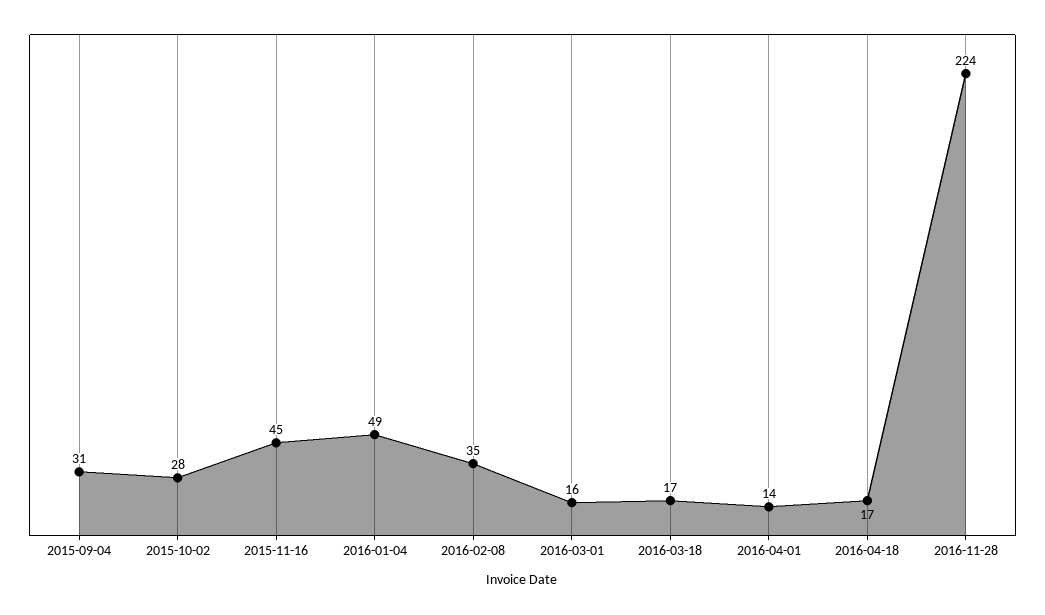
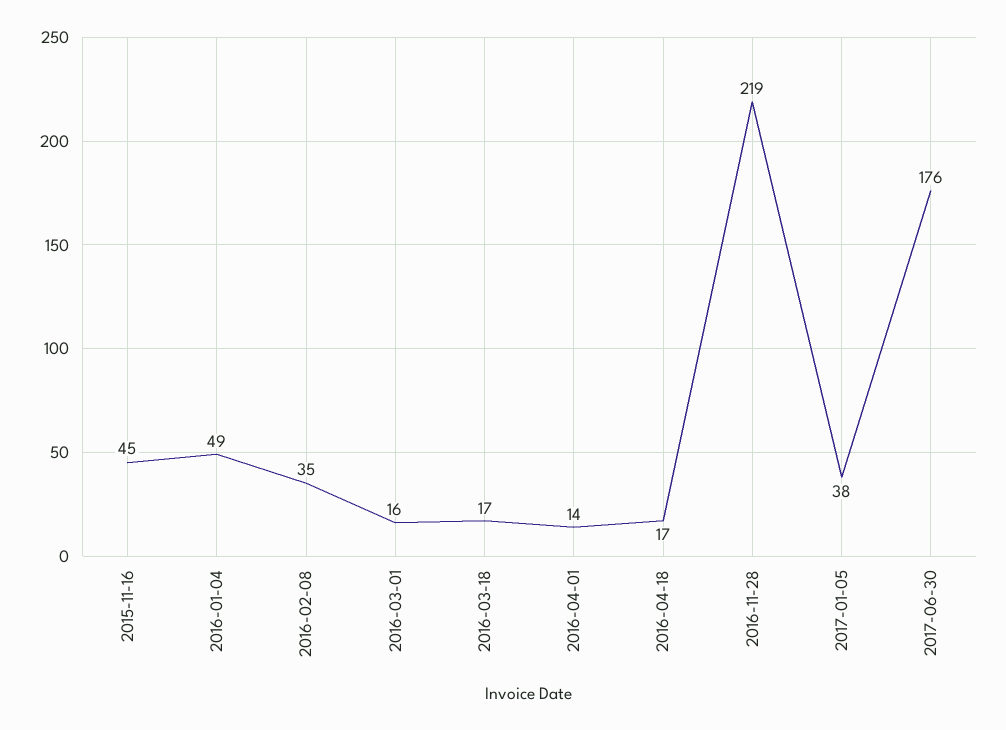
2015-09-04: 31 -> none
2015-10-02: 28 -> none
2016-11-28: 224 -> 219
2017-01-05: none -> 38
2017-06-30: none -> 176

